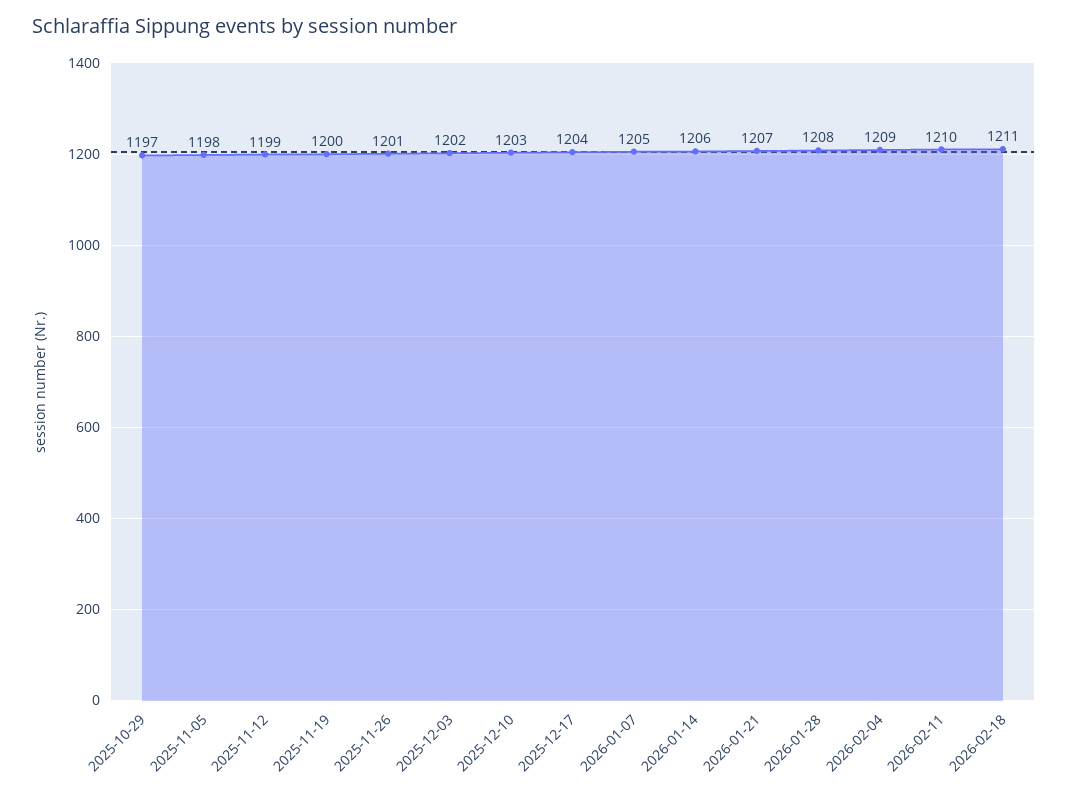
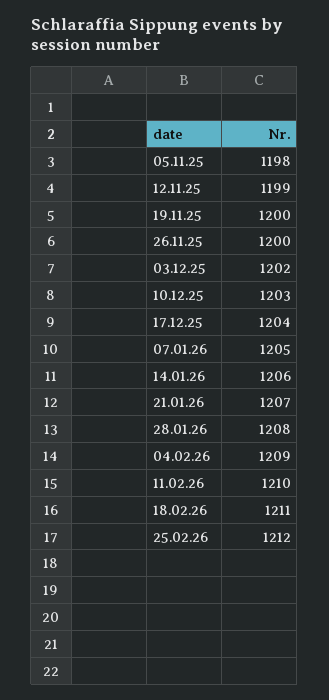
2025-10-29: 1197 -> none
2025-11-26: 1201 -> 1200
25.02.26: none -> 1212

